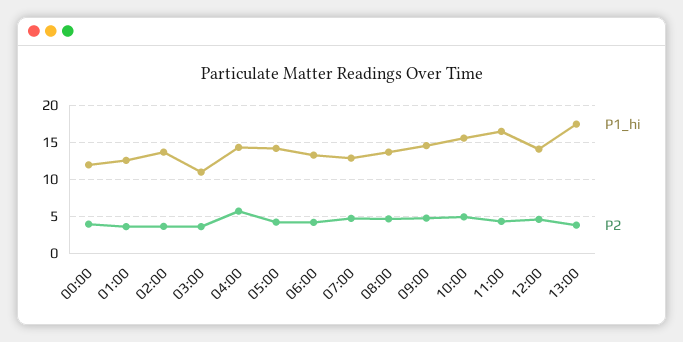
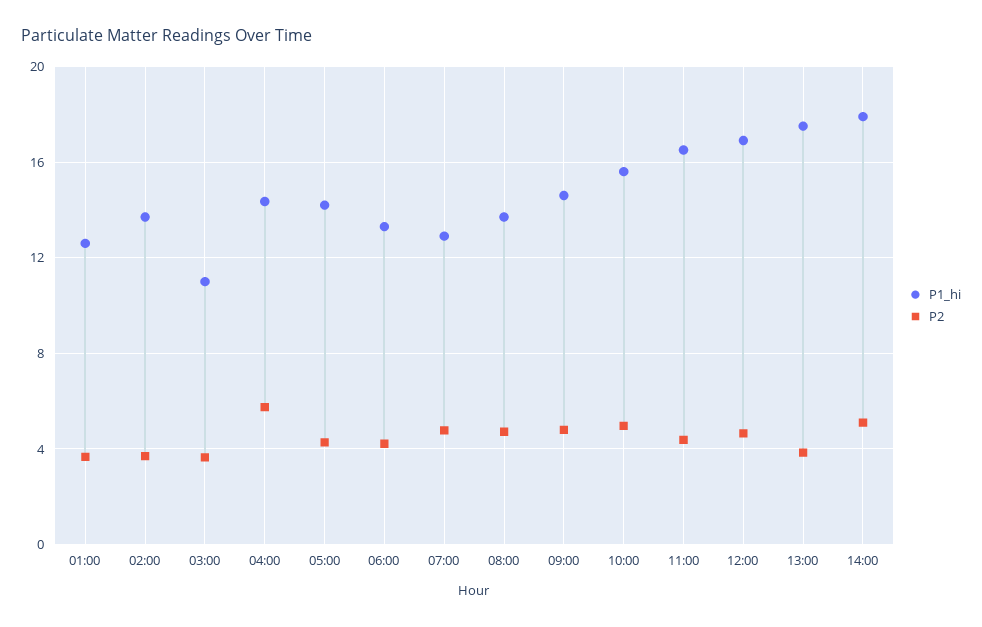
P1_hi, 00:00: 12 -> none
P2, 00:00: 4 -> none
P1_hi, 12:00: 14 -> 17
P1_hi, 14:00: none -> 18
P2, 14:00: none -> 5

